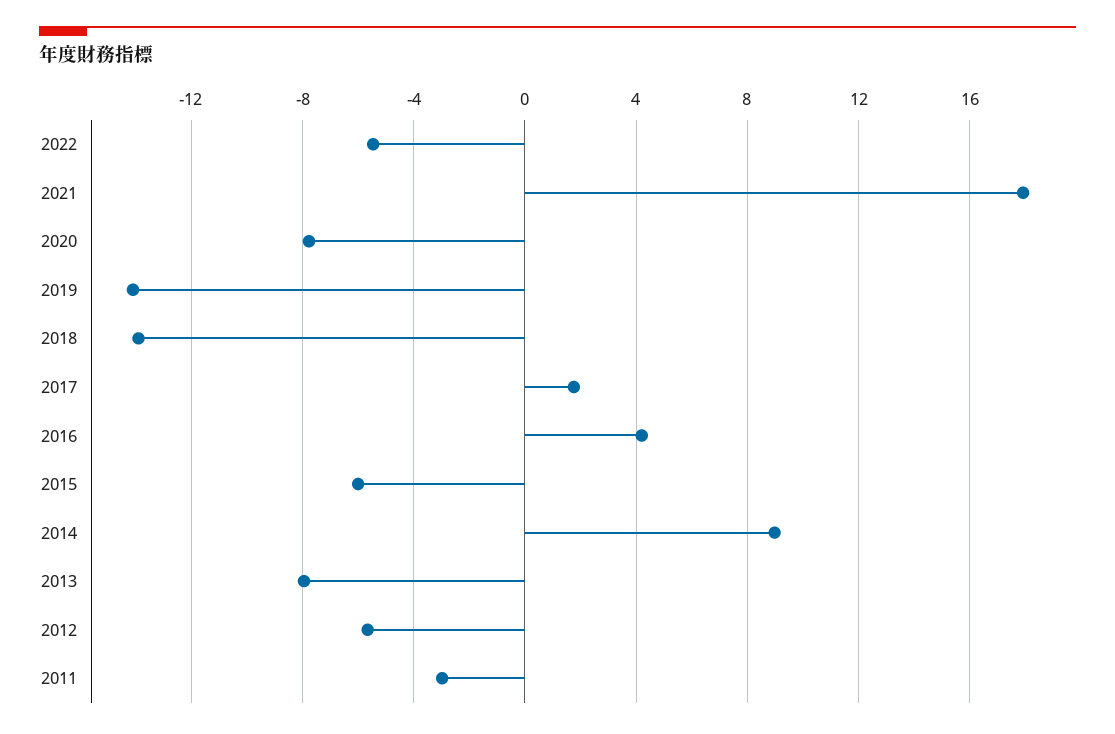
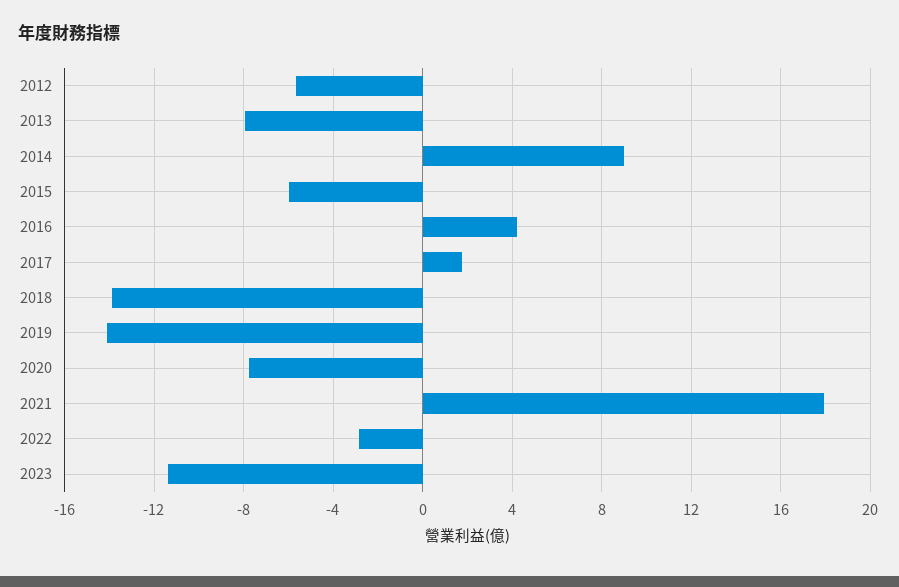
2022: -5.5 -> -3
2011: -3 -> none
2023: none -> -11.5

